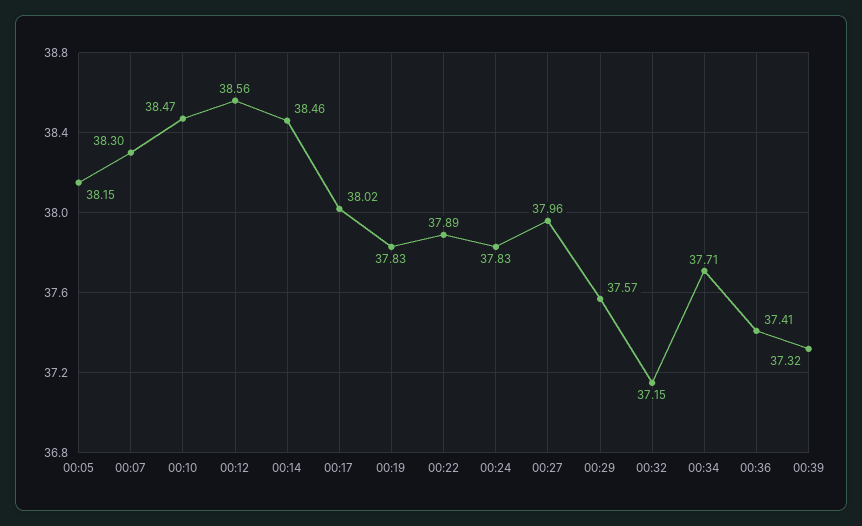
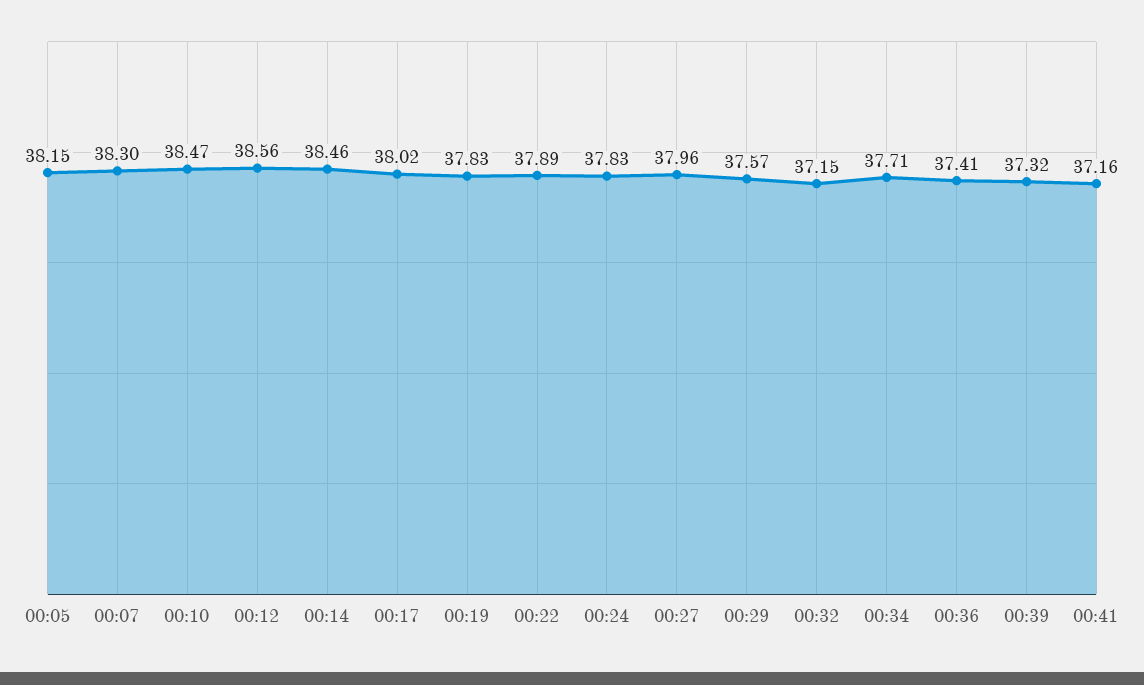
00:41: none -> 37.16

